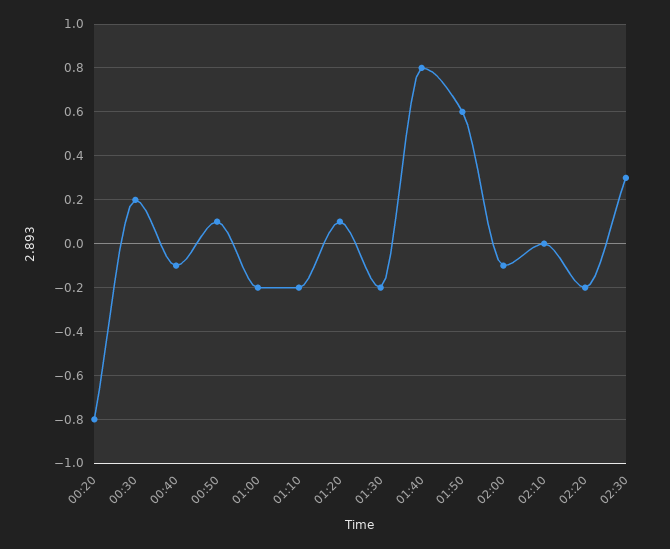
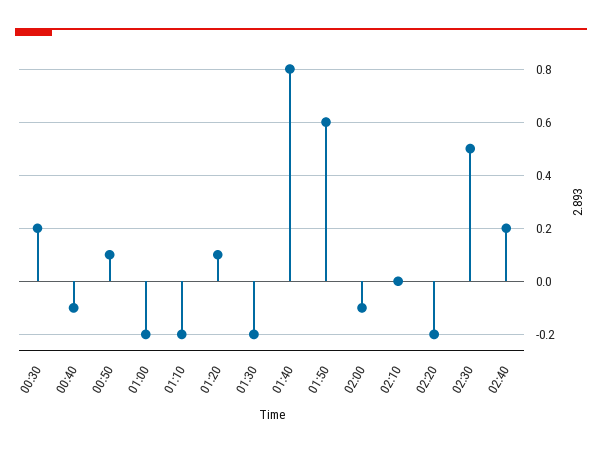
00:20: -0.8 -> none
02:30: 0.3 -> 0.5
02:40: none -> 0.2

